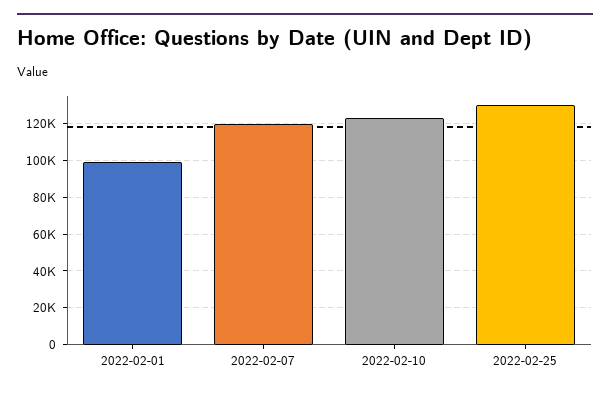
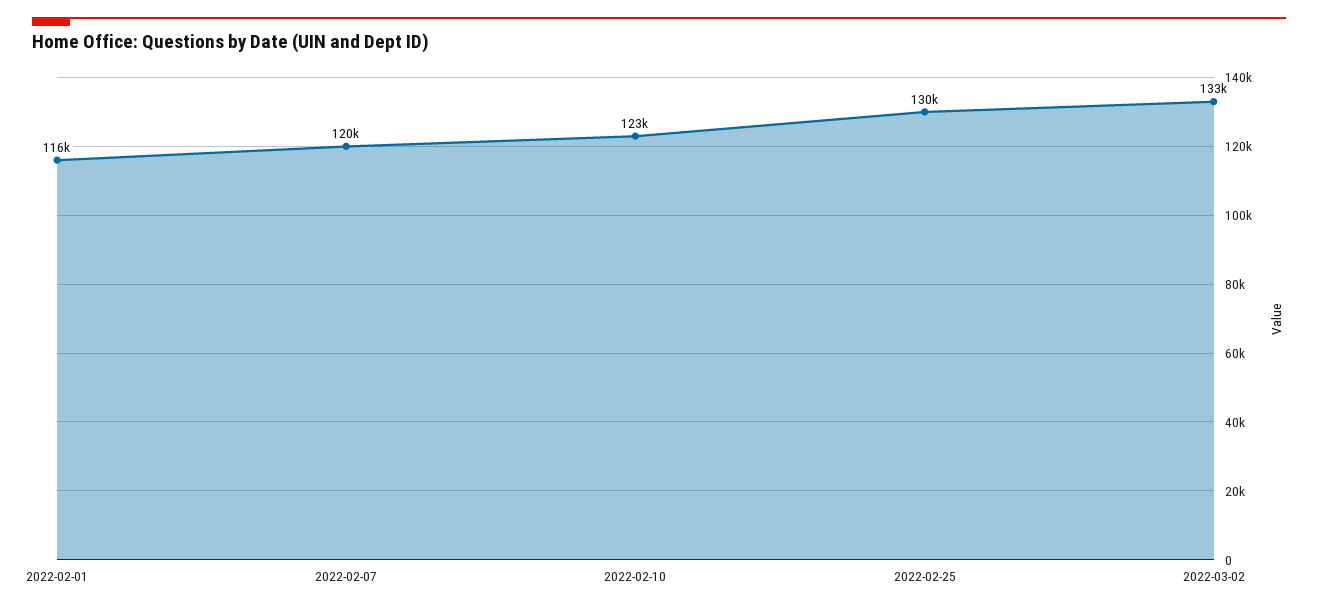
2022-02-01: 100000 -> 116000
2022-03-02: none -> 133000

